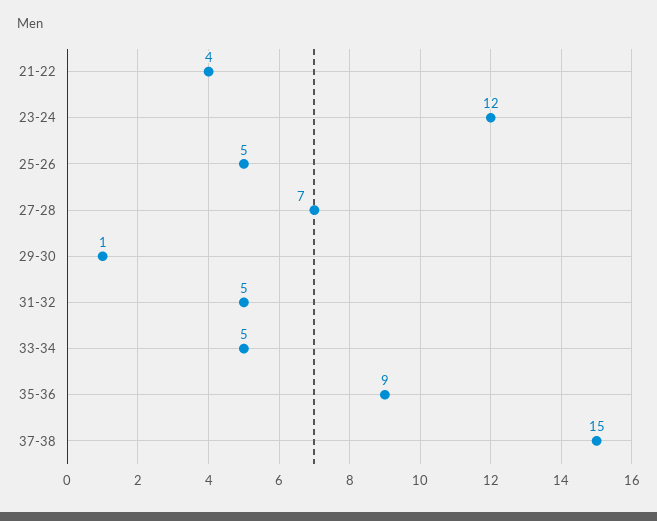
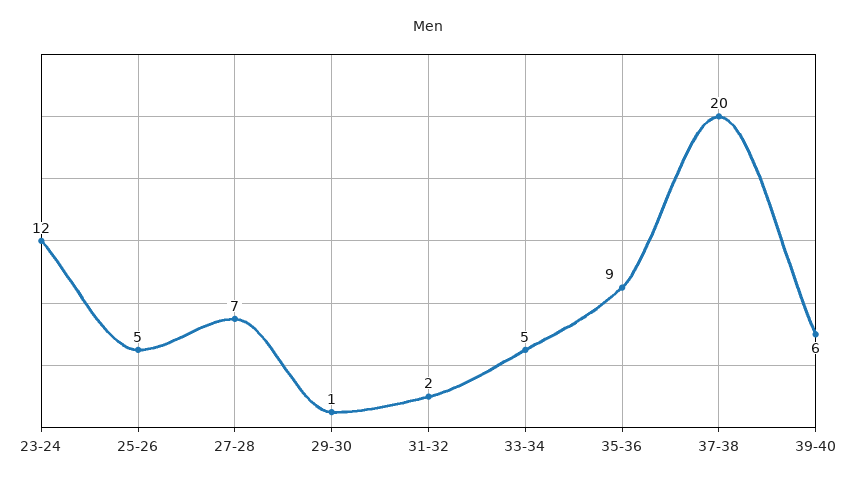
21-22: 4 -> none
31-32: 5 -> 2
37-38: 15 -> 20
39-40: none -> 6

